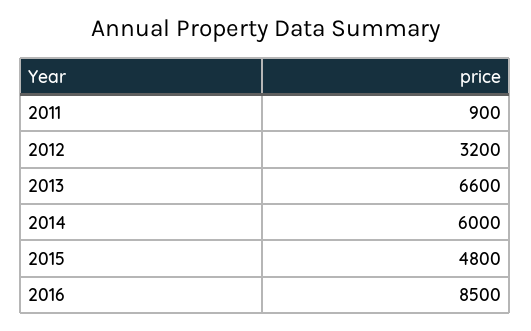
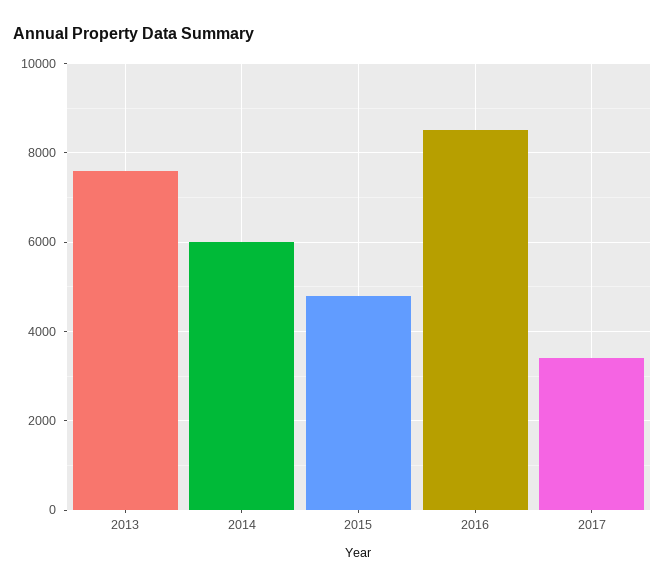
2011: 900 -> none
2012: 3200 -> none
2013: 6600 -> 7600
2017: none -> 3400

